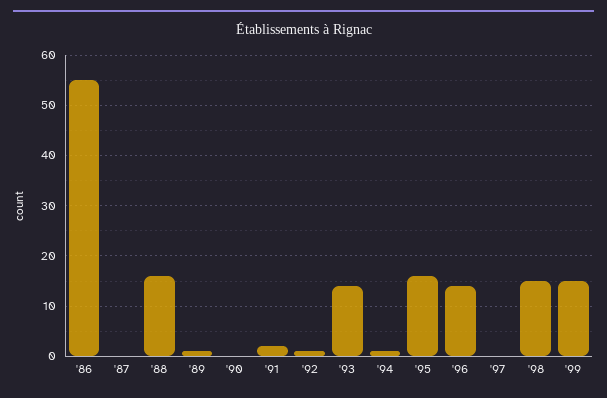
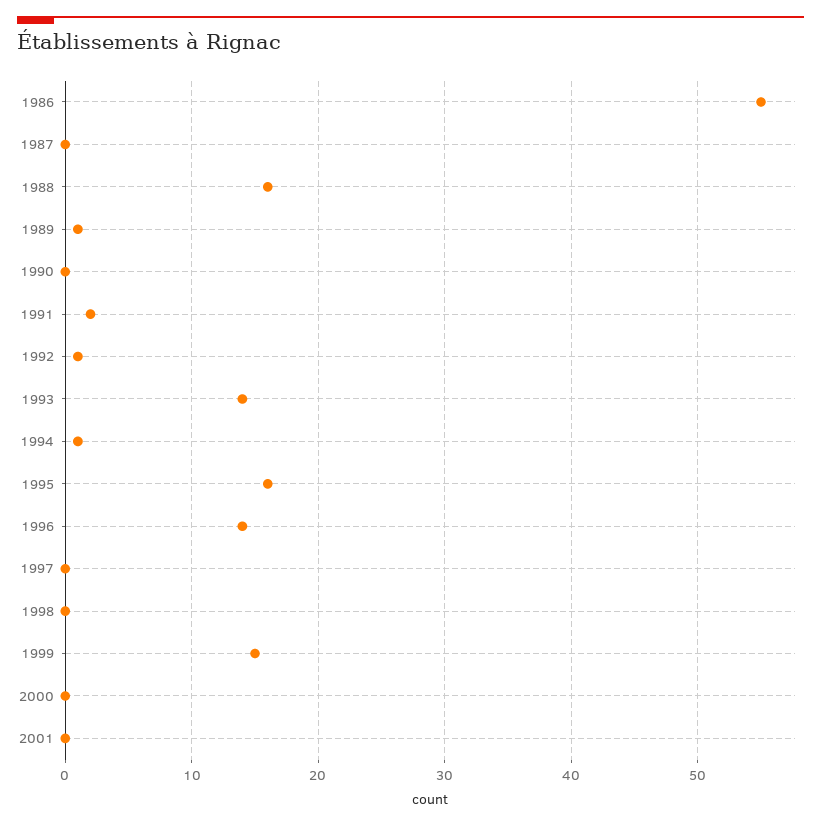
'98: 15 -> 0
2000: none -> 0
2001: none -> 0

